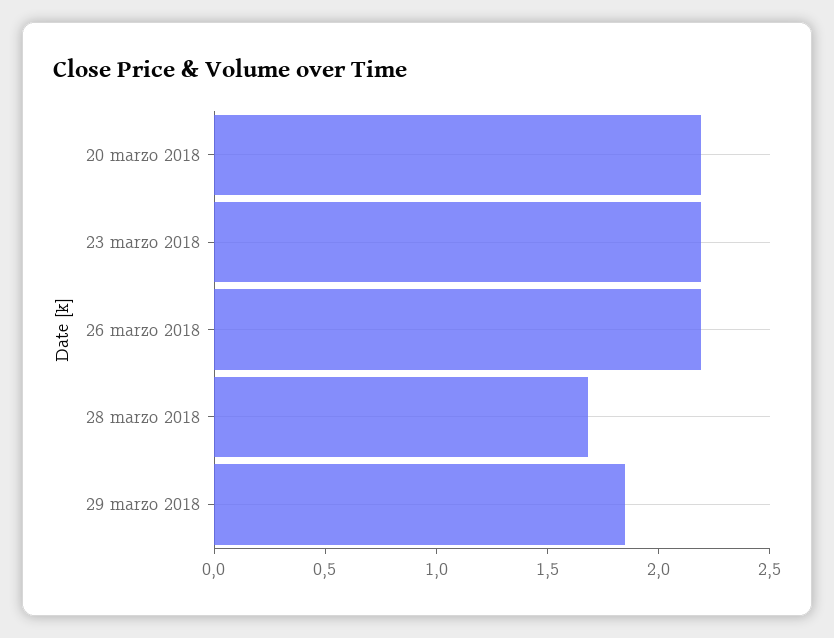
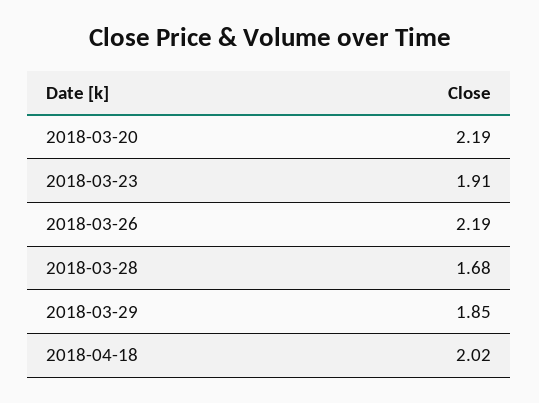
23 marzo 2018: 2.2 -> 1.91
2018-04-18: none -> 2.02

